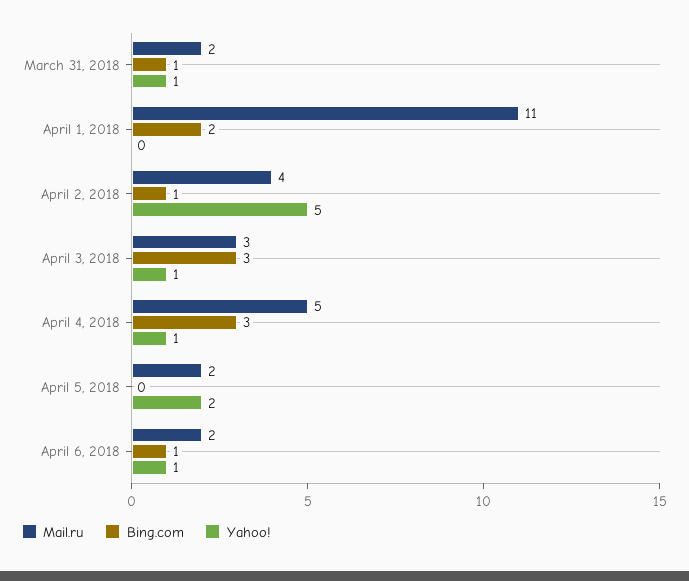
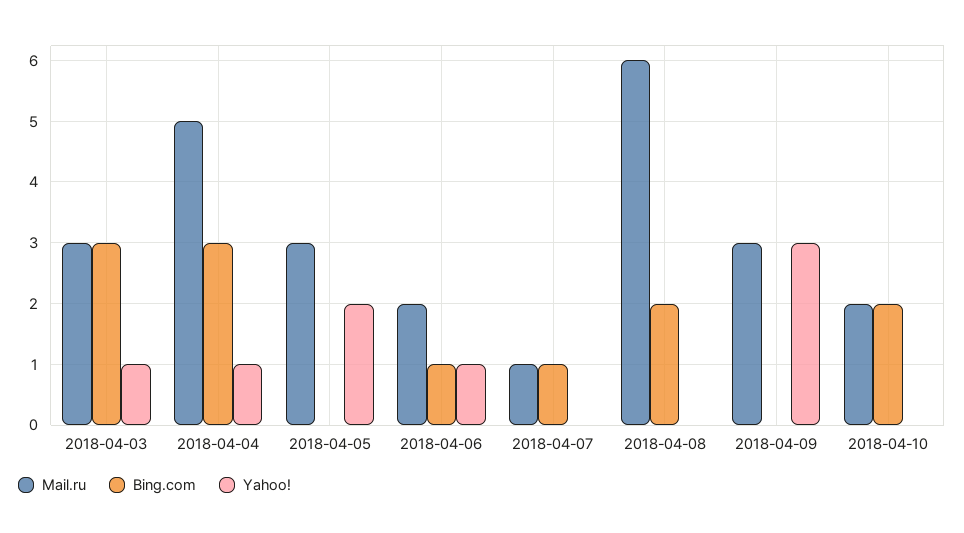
Mail.ru, March 31, 2018: 2 -> none
Bing.com, March 31, 2018: 1 -> none
Yahoo!, March 31, 2018: 1 -> none
Mail.ru, April 1, 2018: 11 -> none
Bing.com, April 1, 2018: 2 -> none
Yahoo!, April 1, 2018: 0 -> none
Mail.ru, April 2, 2018: 4 -> none
Bing.com, April 2, 2018: 1 -> none
Yahoo!, April 2, 2018: 5 -> none
Mail.ru, April 5, 2018: 2 -> 3
Mail.ru, 2018-04-07: none -> 1
Bing.com, 2018-04-07: none -> 1
Yahoo!, 2018-04-07: none -> 0
Mail.ru, 2018-04-08: none -> 6
Bing.com, 2018-04-08: none -> 2
Yahoo!, 2018-04-08: none -> 0
Mail.ru, 2018-04-09: none -> 3
Bing.com, 2018-04-09: none -> 0
Yahoo!, 2018-04-09: none -> 3
Mail.ru, 2018-04-10: none -> 2
Bing.com, 2018-04-10: none -> 2
Yahoo!, 2018-04-10: none -> 0

